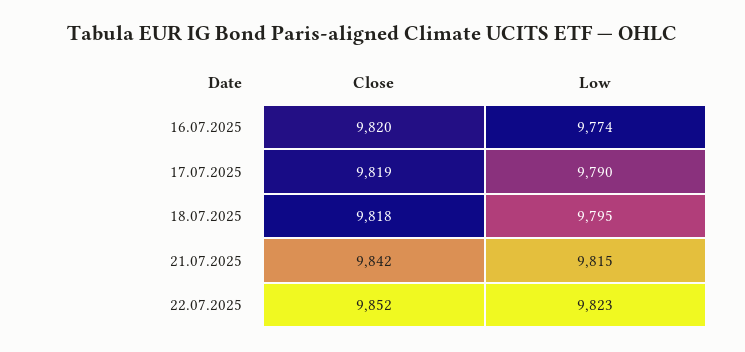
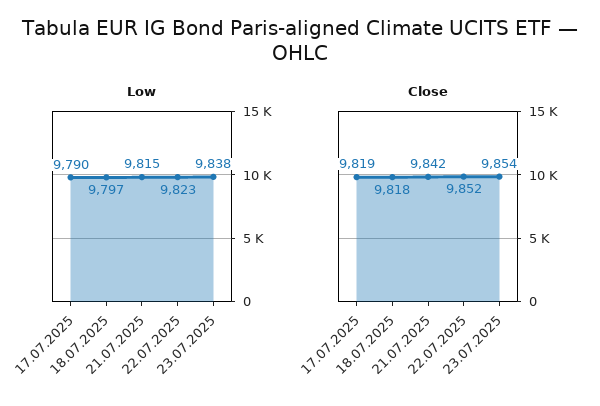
Close, 16.07.2025: 9820 -> none
Low, 16.07.2025: 9774 -> none
Low, 18.07.2025: 9795 -> 9797
Low, 23.07.2025: none -> 9838
Close, 23.07.2025: none -> 9854

